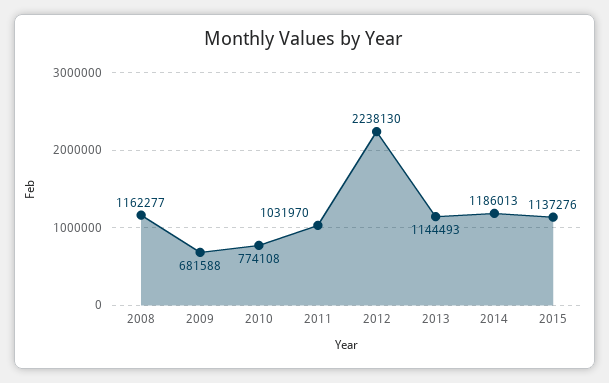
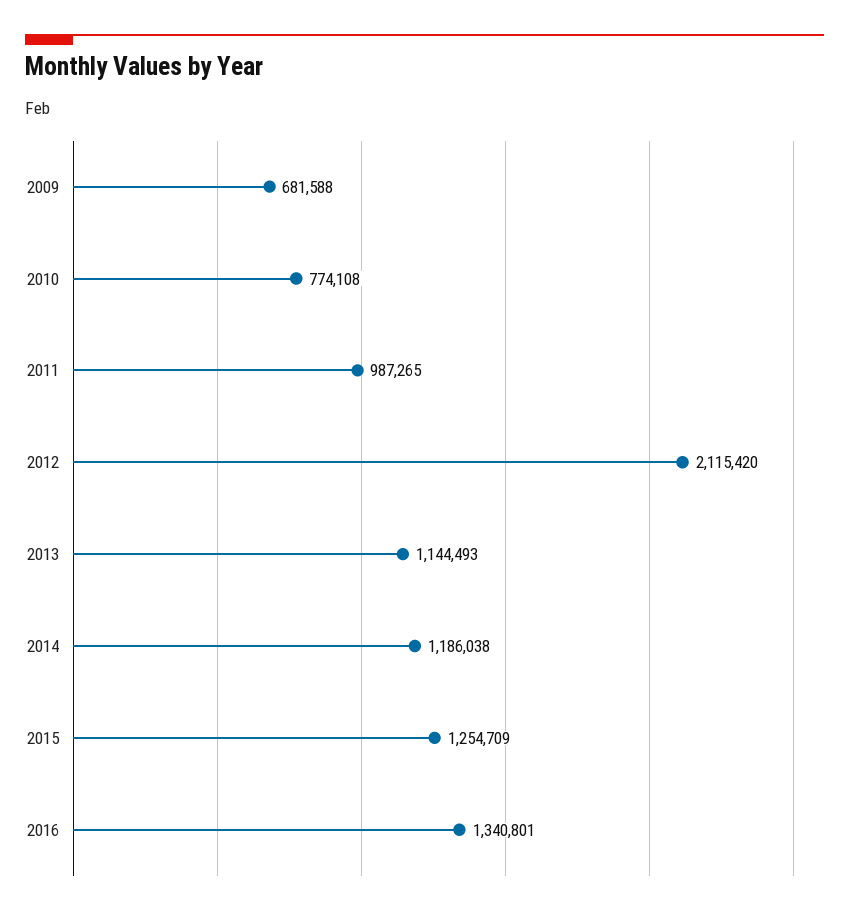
2008: 1162277 -> none
2011: 1031970 -> 987265
2012: 2238130 -> 2115420
2014: 1186013 -> 1186038
2015: 1137276 -> 1254709
2016: none -> 1340801

